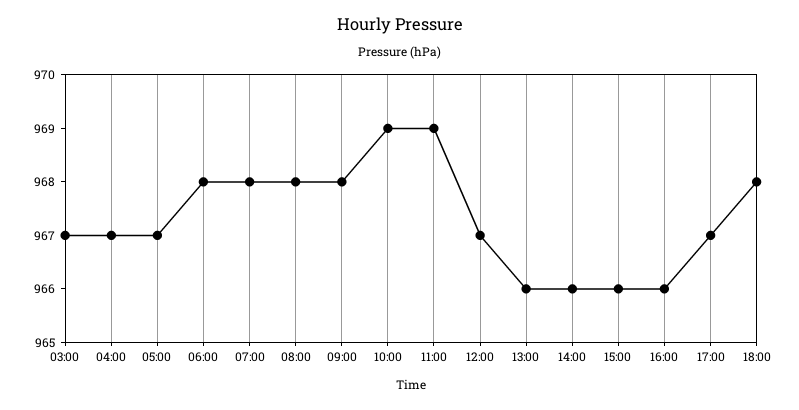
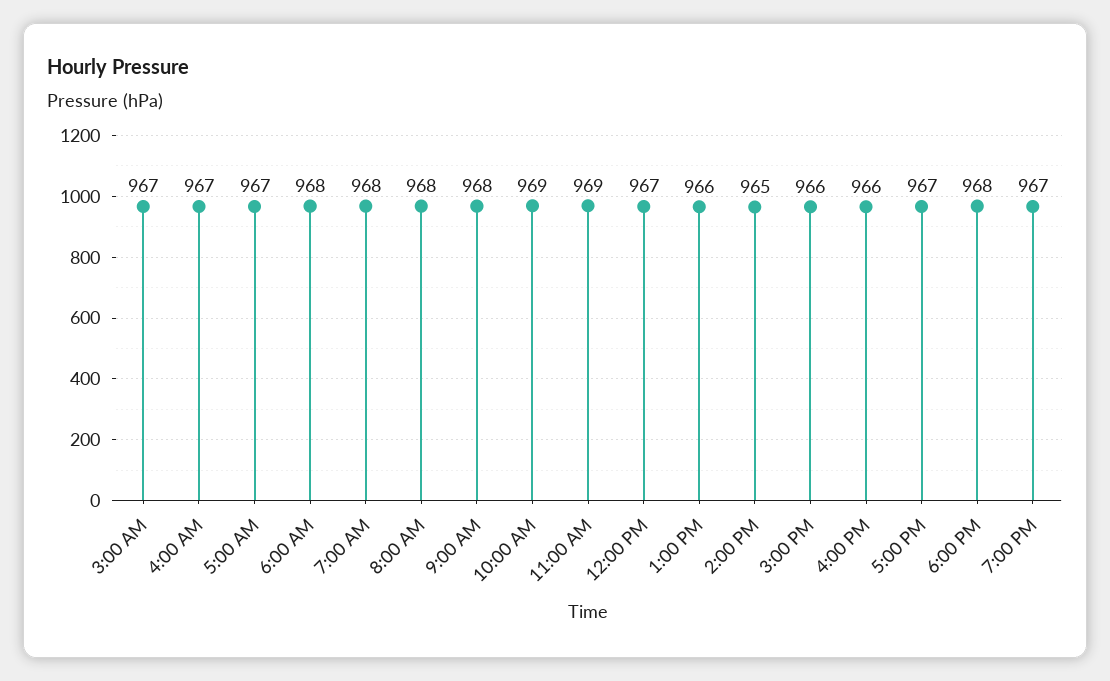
14:00: 966 -> 965
7:00 PM: none -> 967

